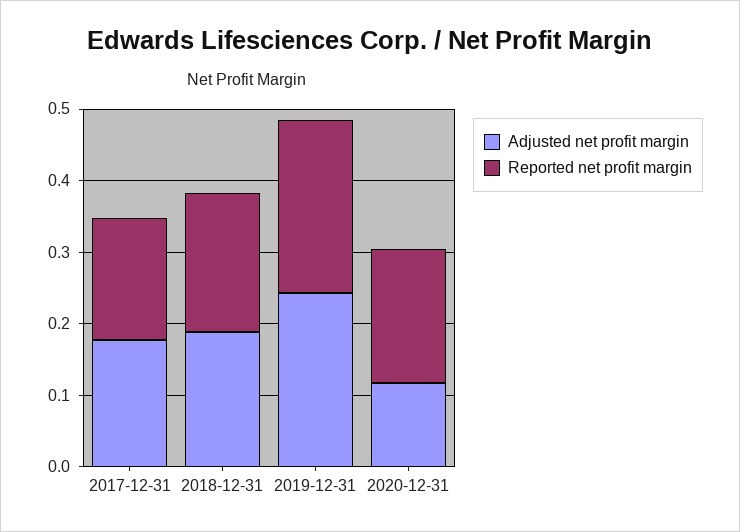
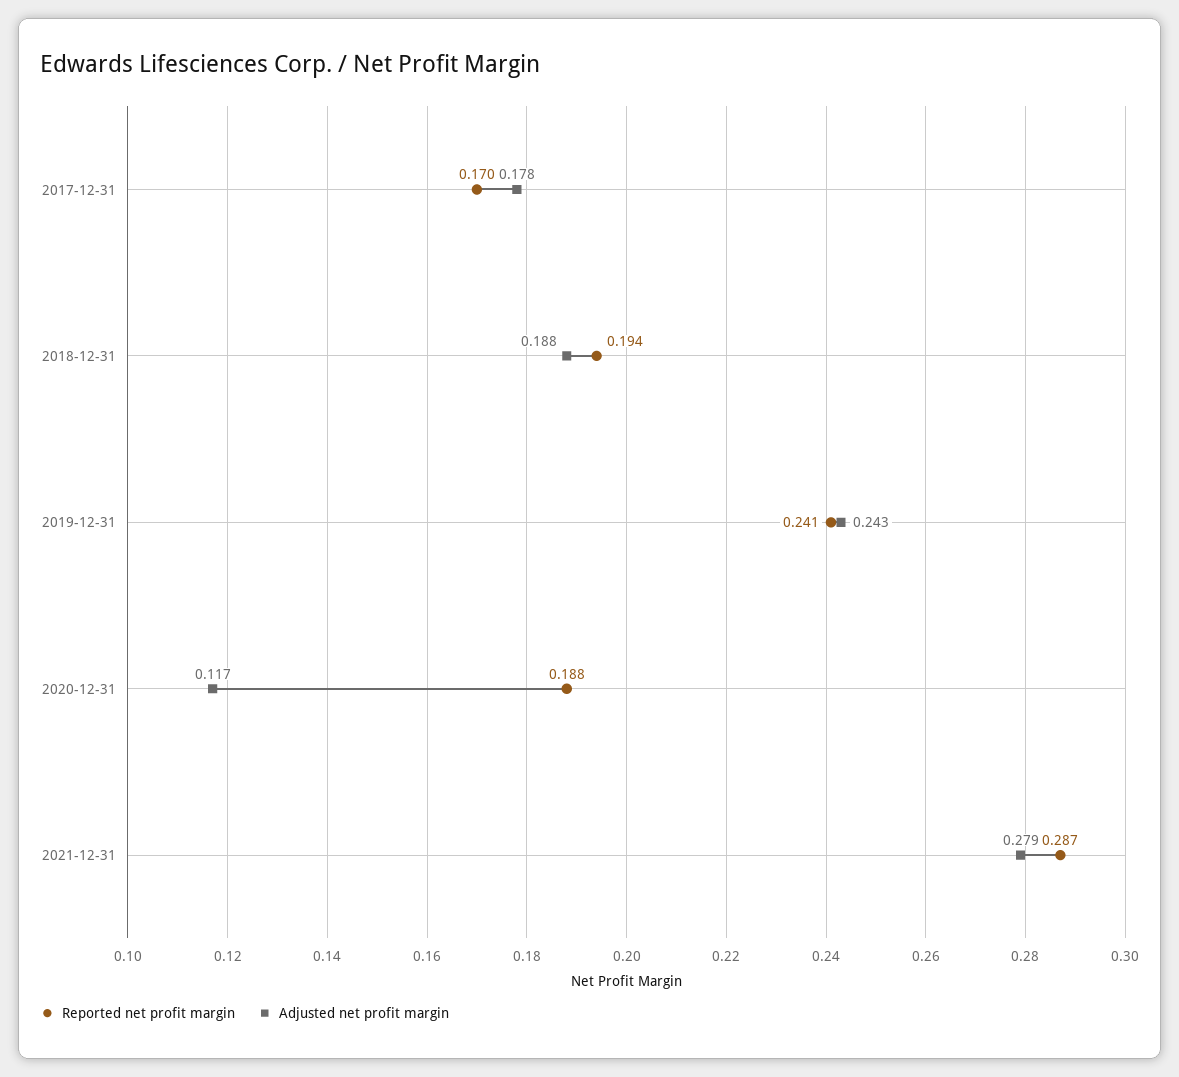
Reported net profit margin, 2021-12-31: none -> 0.287
Adjusted net profit margin, 2021-12-31: none -> 0.279

